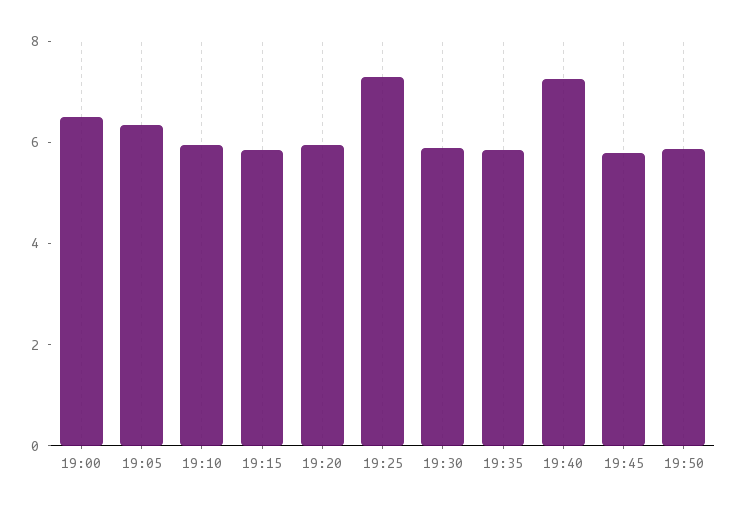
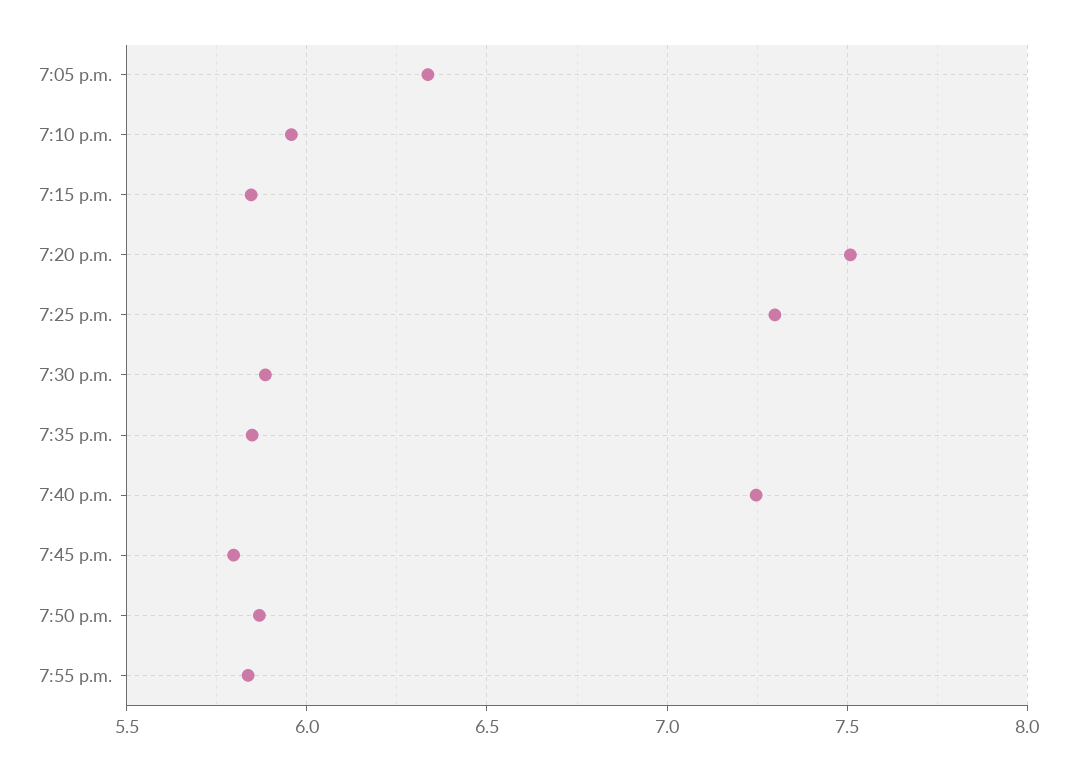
19:00: 6.5 -> none
19:20: 6 -> 7.5
7:55 p.m.: none -> 5.85

